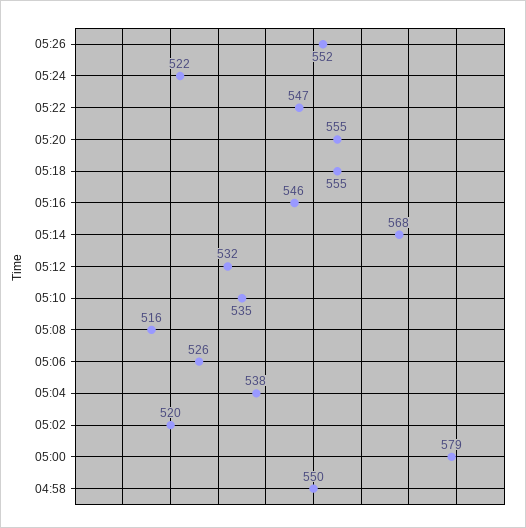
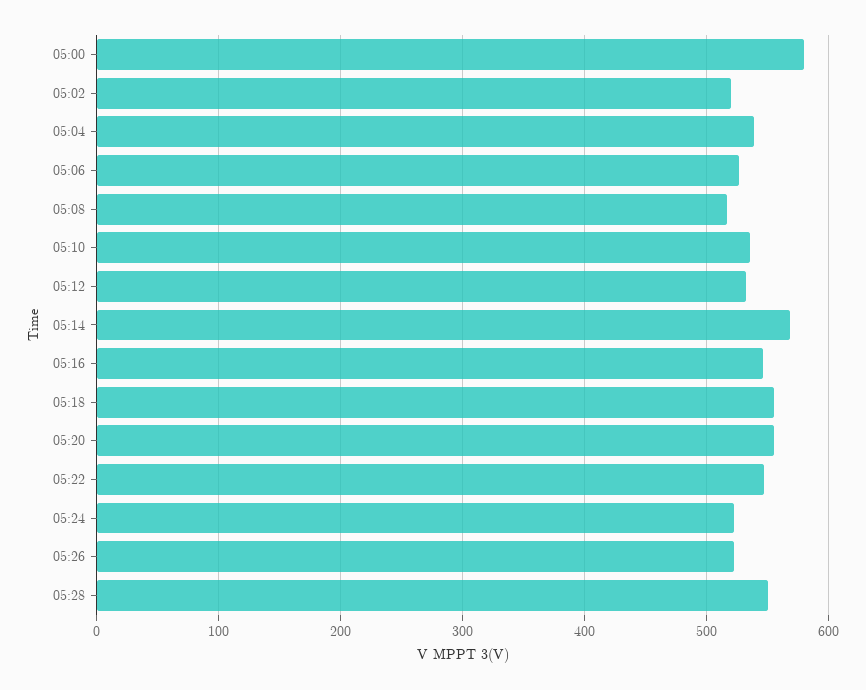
05:26: 552 -> 520
04:58: 550 -> none
05:28: none -> 550

